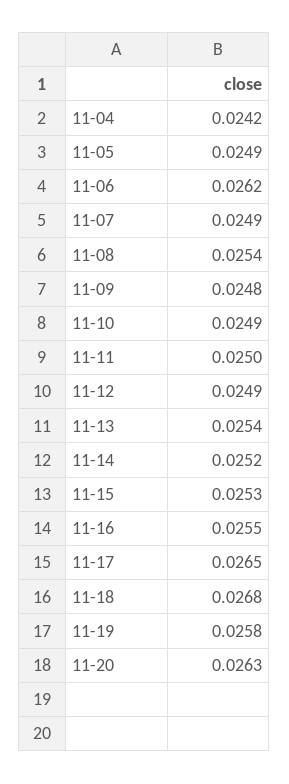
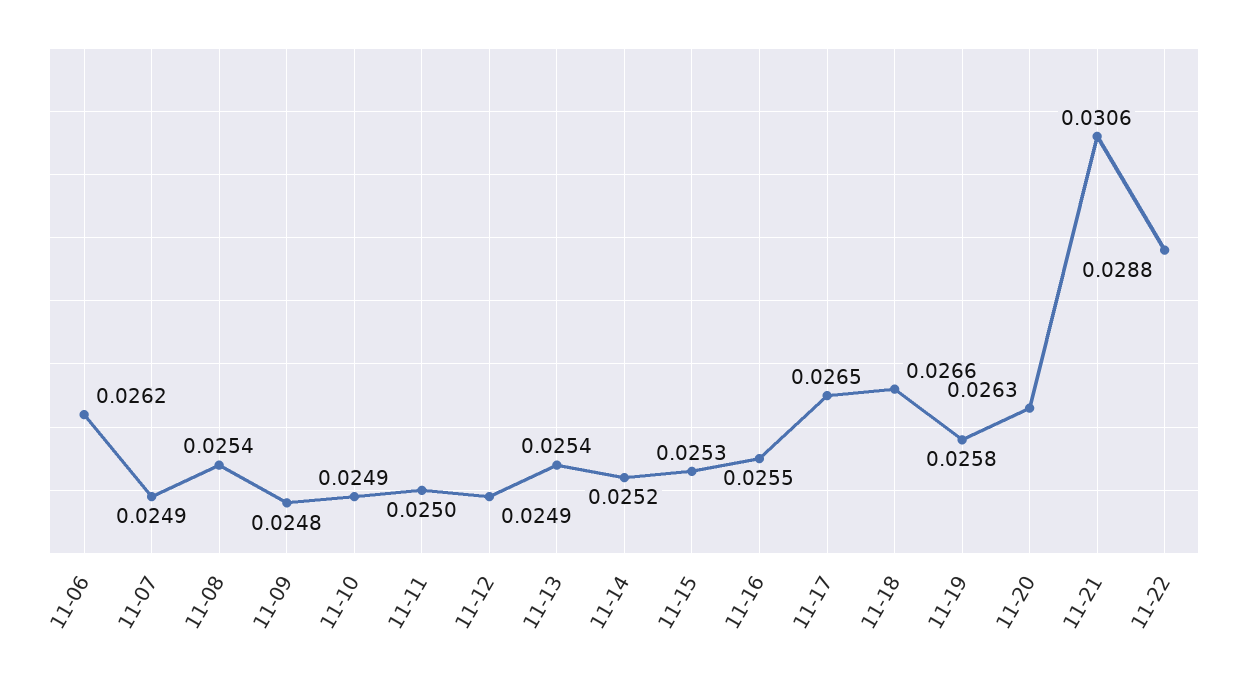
11-04: 0.0242 -> none
11-05: 0.0249 -> none
11-18: 0.0268 -> 0.0266
11-21: none -> 0.0306
11-22: none -> 0.0288

